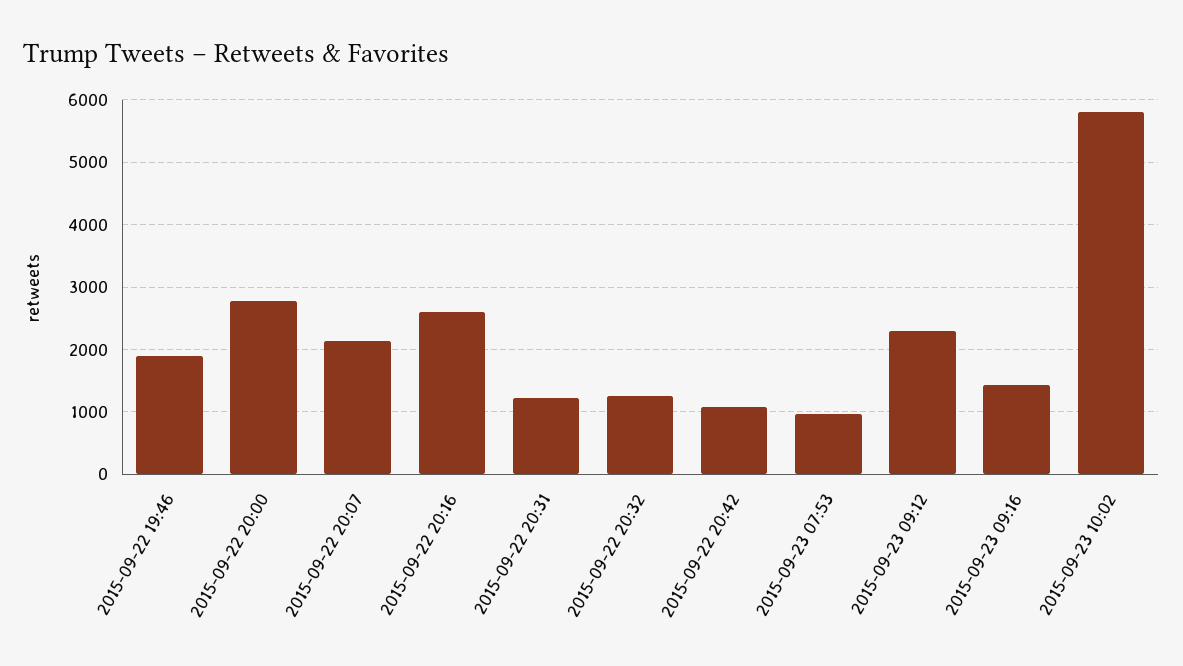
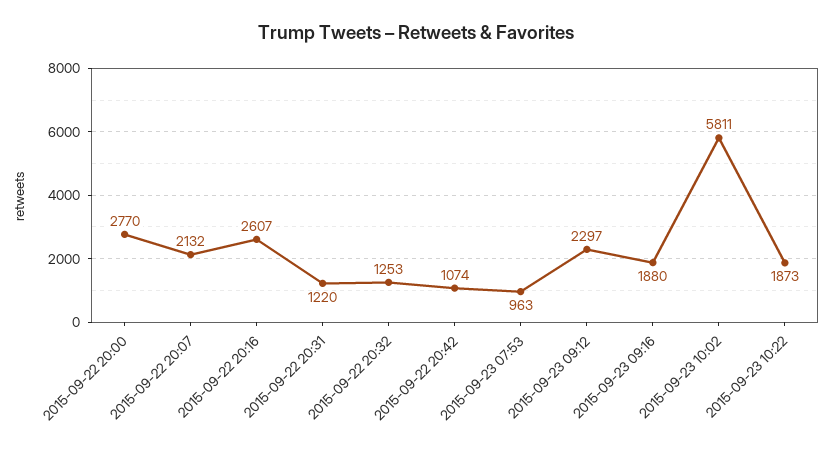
2015-09-22 19:46: 1900 -> none
2015-09-23 09:16: 1400 -> 1880
2015-09-23 10:22: none -> 1873

